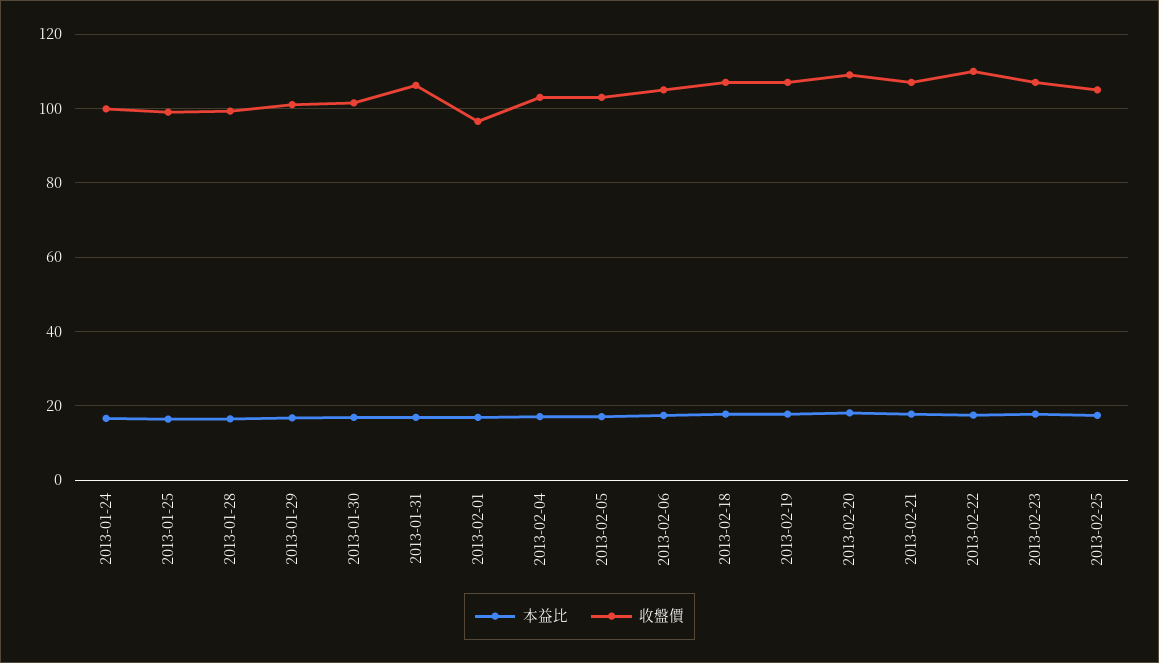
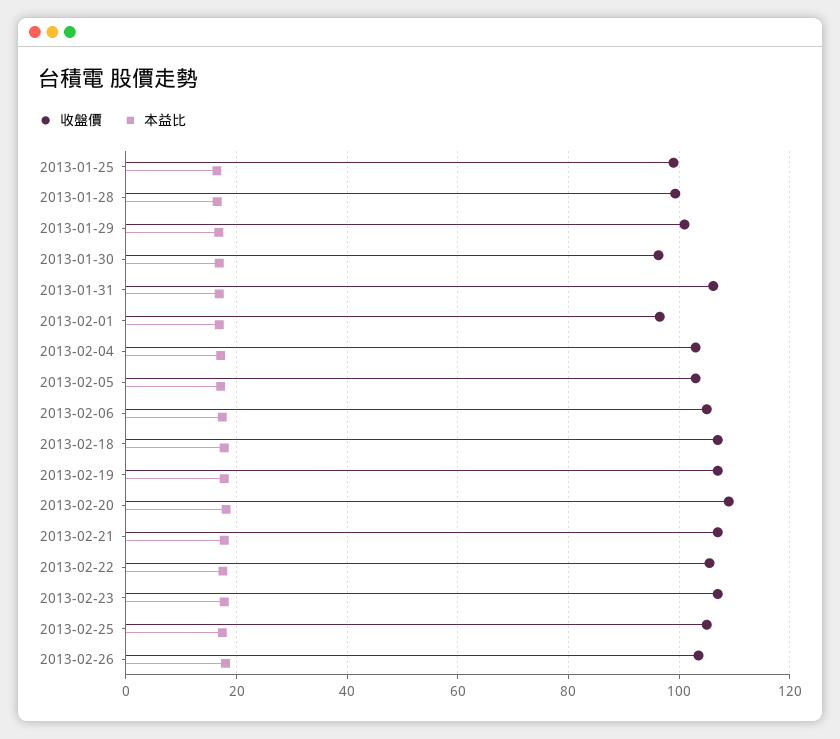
本益比, 2013-01-24: 16 -> none
收盤價, 2013-01-24: 100 -> none
收盤價, 2013-01-30: 102 -> 96
收盤價, 2013-02-22: 110 -> 106
收盤價, 2013-02-26: none -> 104
本益比, 2013-02-26: none -> 18

